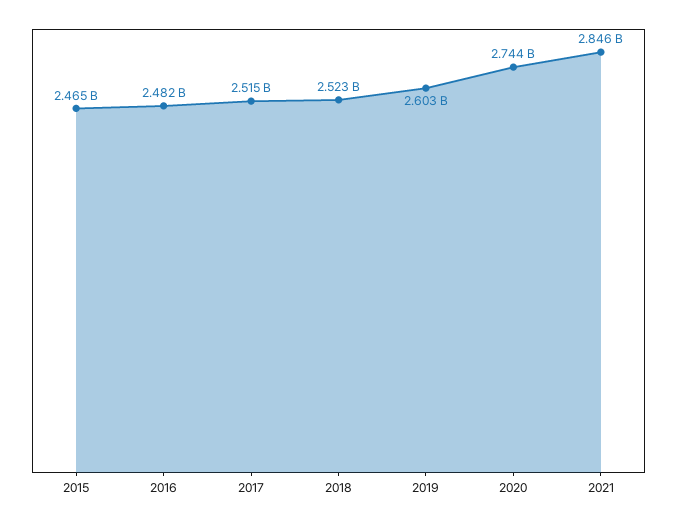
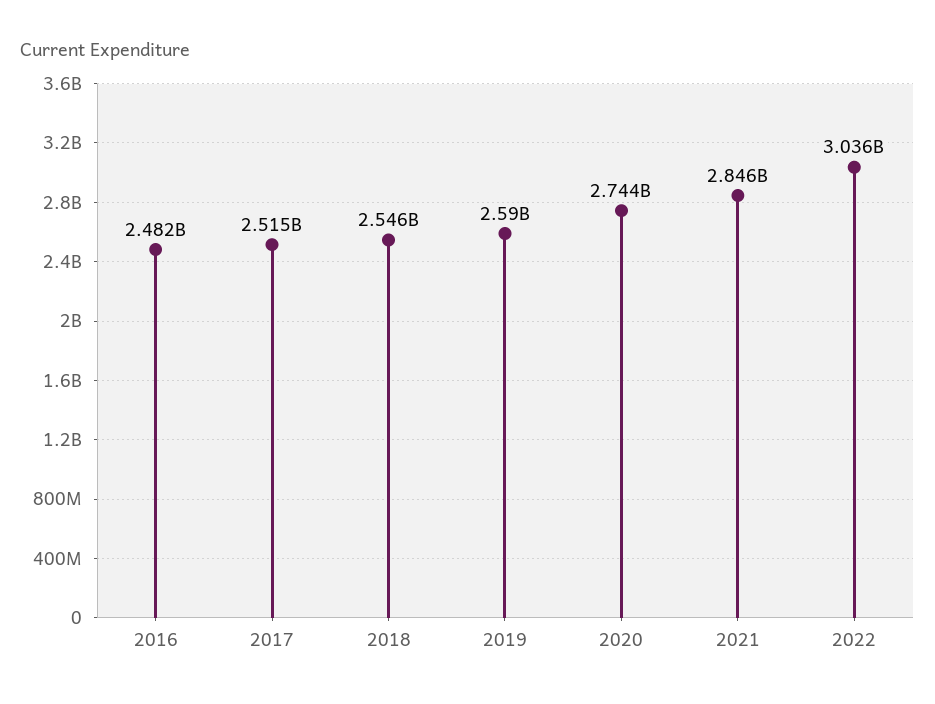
2015: 2465000000 -> none
2018: 2523000000 -> 2546000000
2019: 2603000000 -> 2590000000
2022: none -> 3036000000

